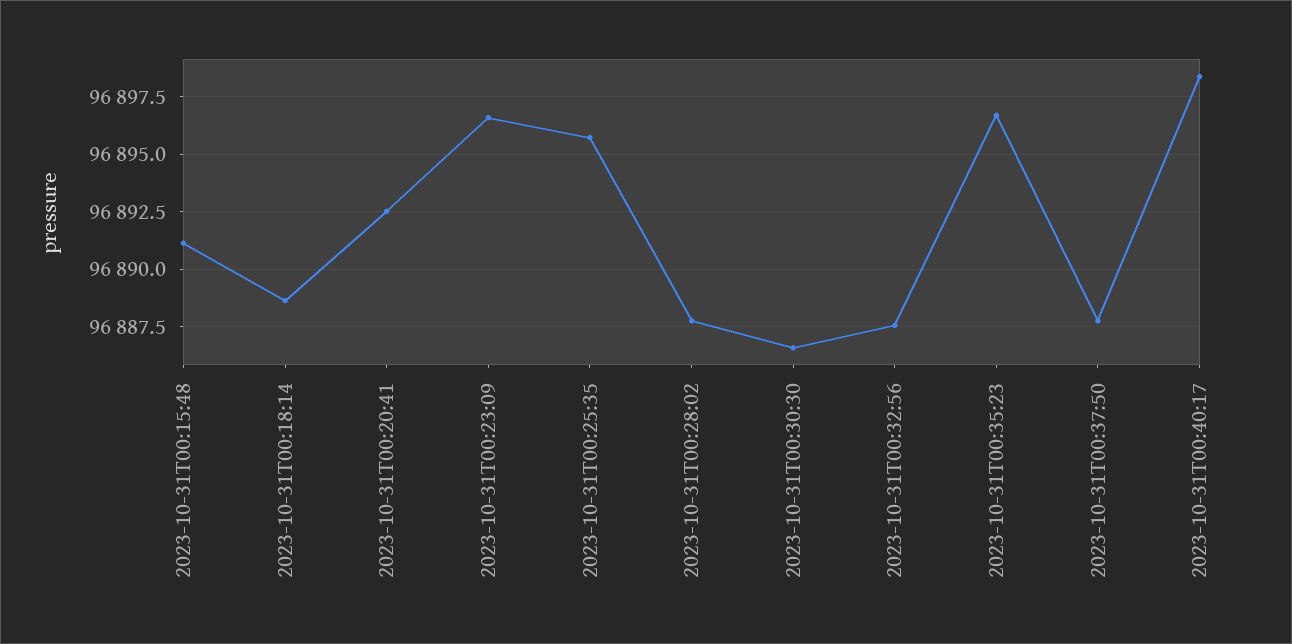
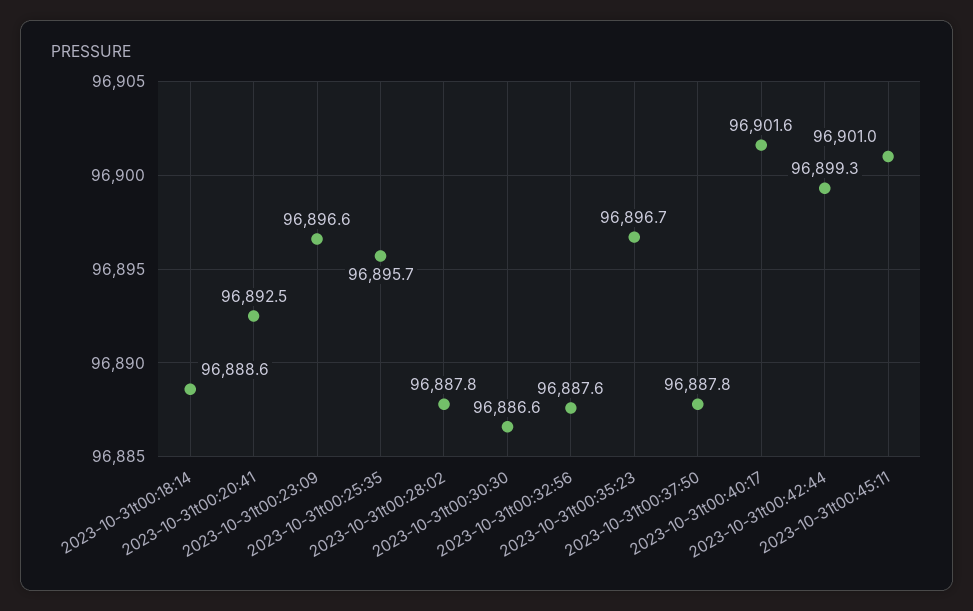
2023-10-31T00:15:48: 96891 -> none
2023-10-31T00:40:17: 96898.5 -> 96901.6
2023-10-31t00:42:44: none -> 96899.3
2023-10-31t00:45:11: none -> 96901

